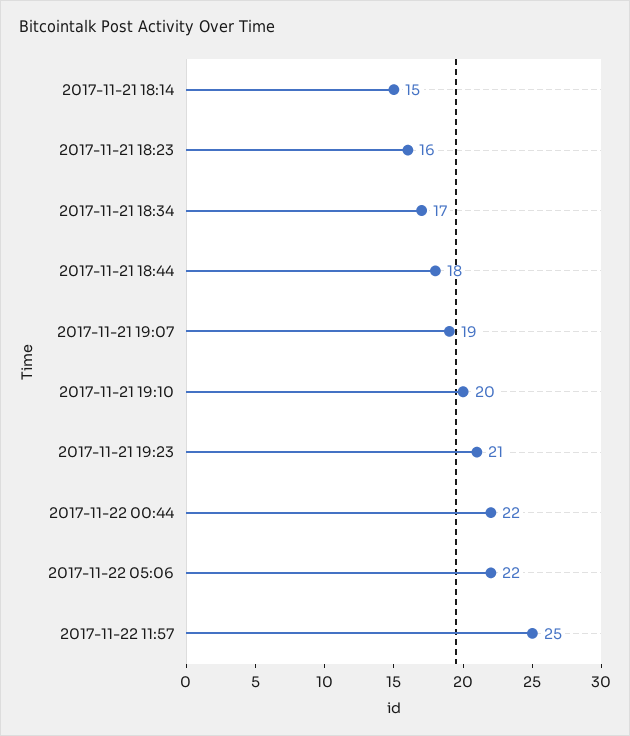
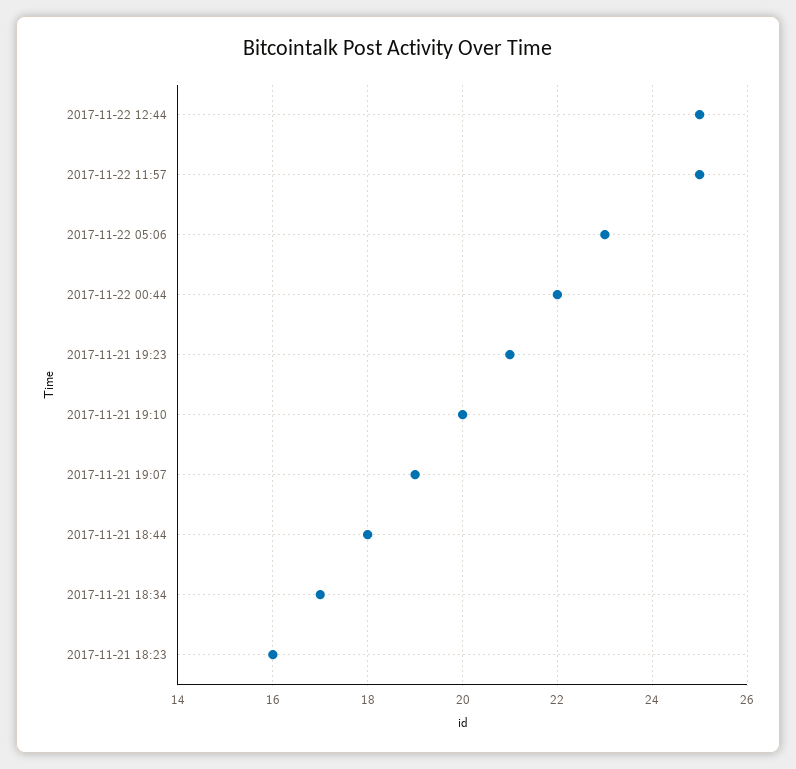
2017-11-21 18:14: 15 -> none
2017-11-22 05:06: 22 -> 23
2017-11-22 12:44: none -> 25

